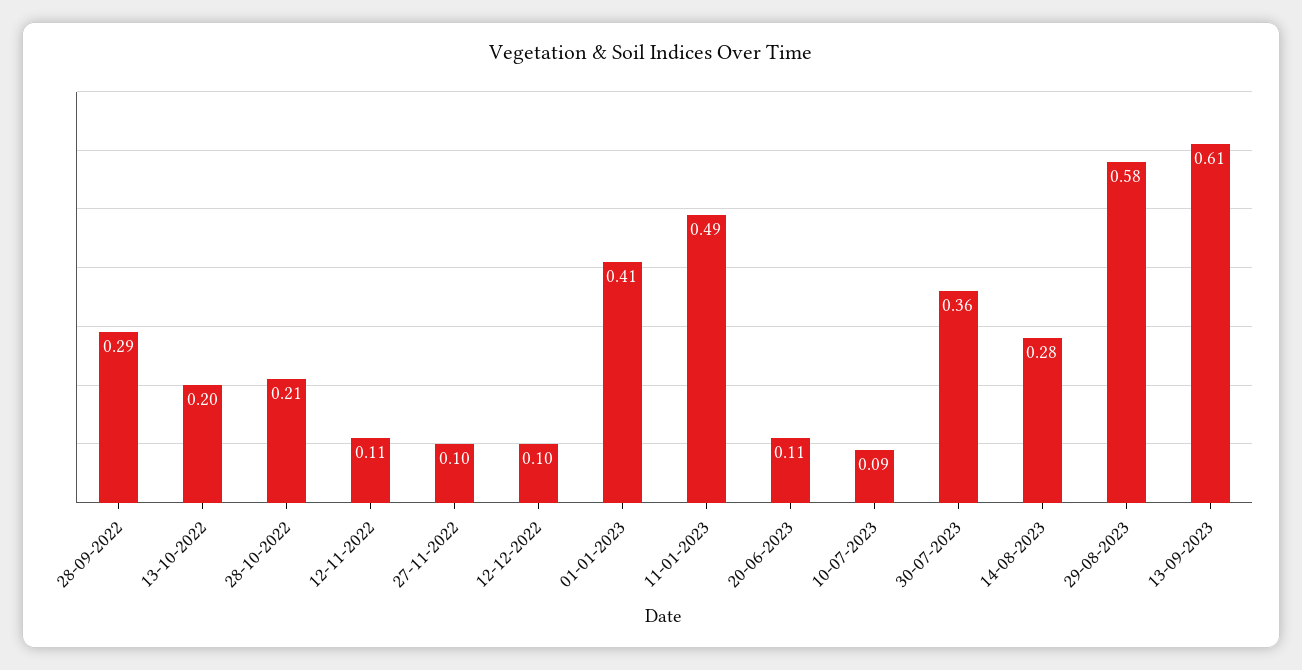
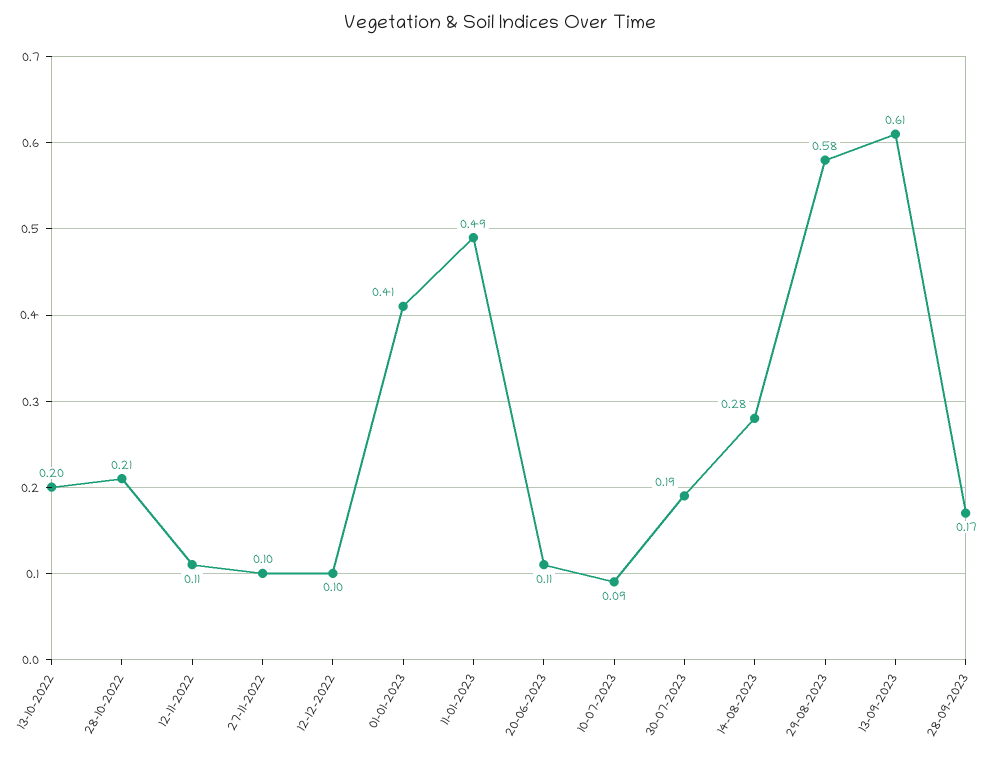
28-09-2022: 0.29 -> none
30-07-2023: 0.36 -> 0.19
28-09-2023: none -> 0.17

